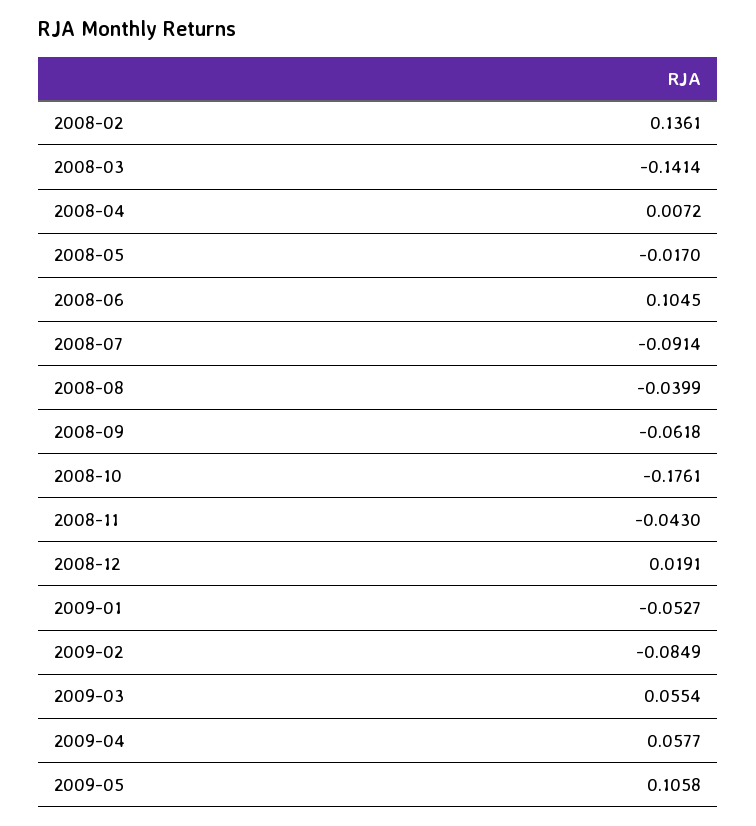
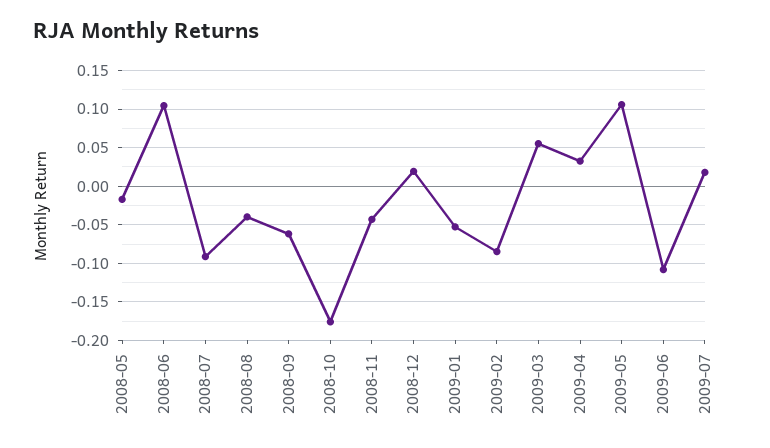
2008-02: 0.1361 -> none
2008-03: -0.1414 -> none
2008-04: 0.0072 -> none
2009-04: 0.0577 -> 0.03
2009-06: none -> -0.11
2009-07: none -> 0.02

